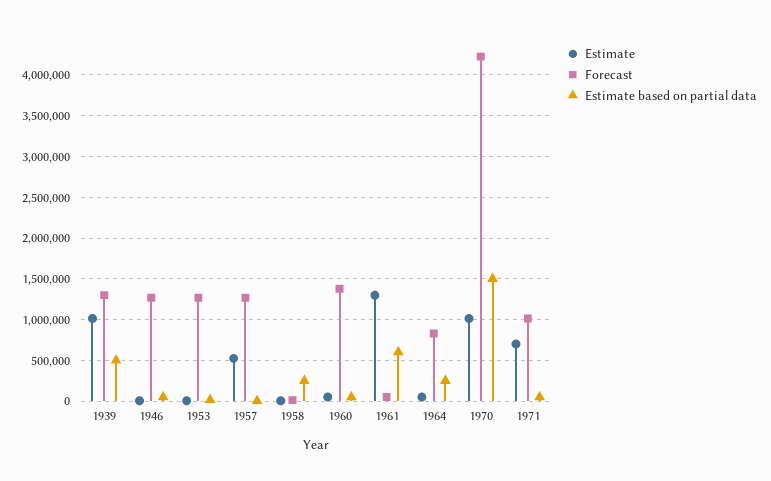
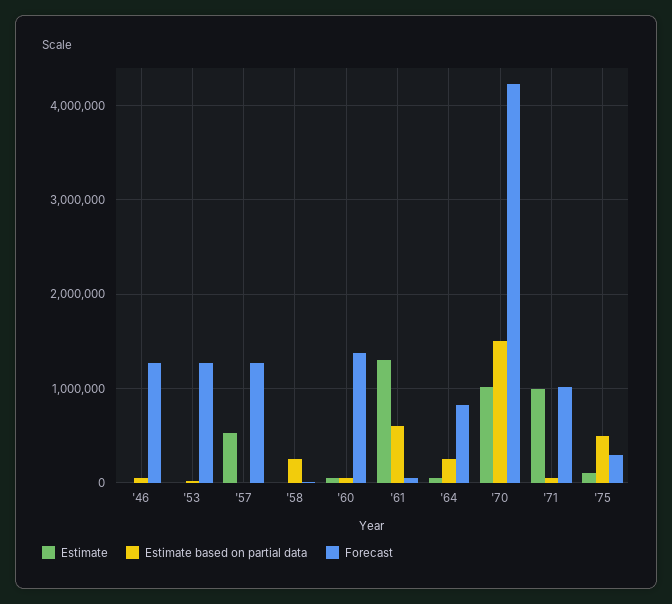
Estimate, 1939: 1000000 -> none
Forecast, 1939: 1300000 -> none
Estimate based on partial data, 1939: 500000 -> none
Estimate, 1971: 700000 -> 1000000
Estimate, '75: none -> 100000
Estimate based on partial data, '75: none -> 500000
Forecast, '75: none -> 300000

